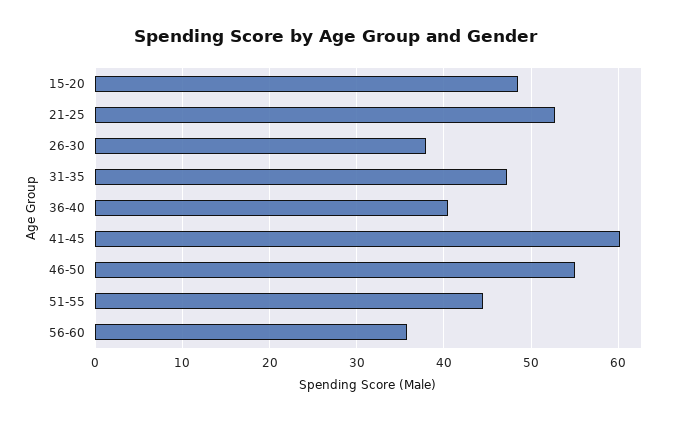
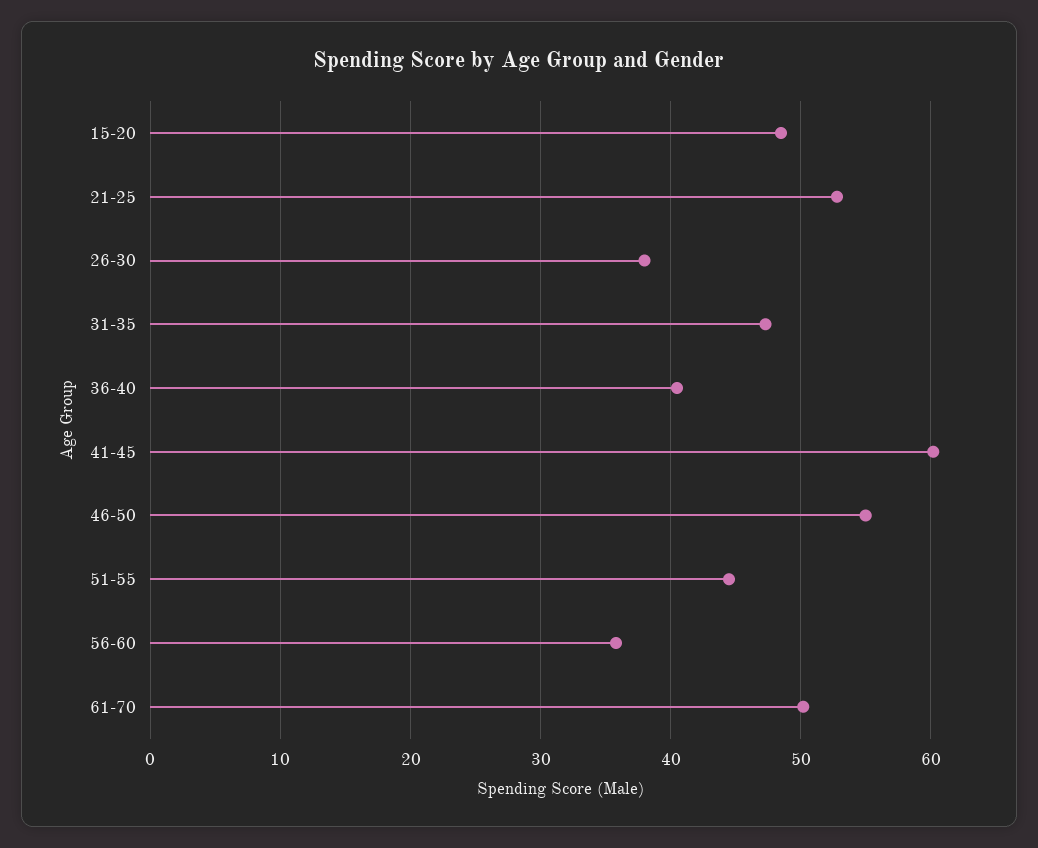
61-70: none -> 50

